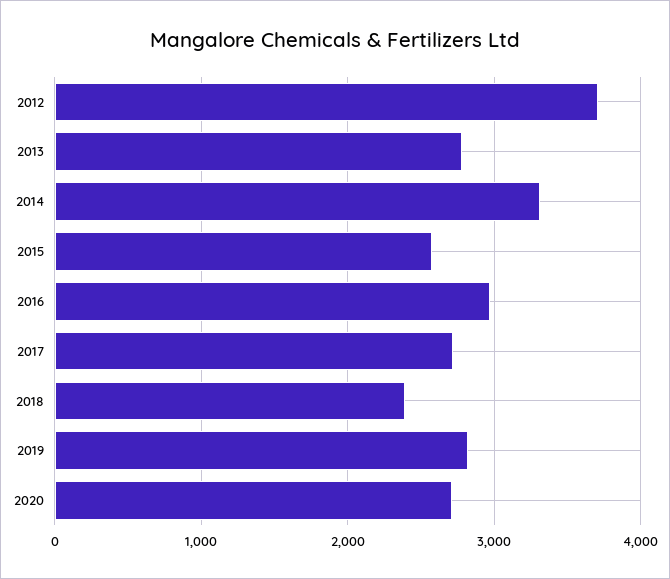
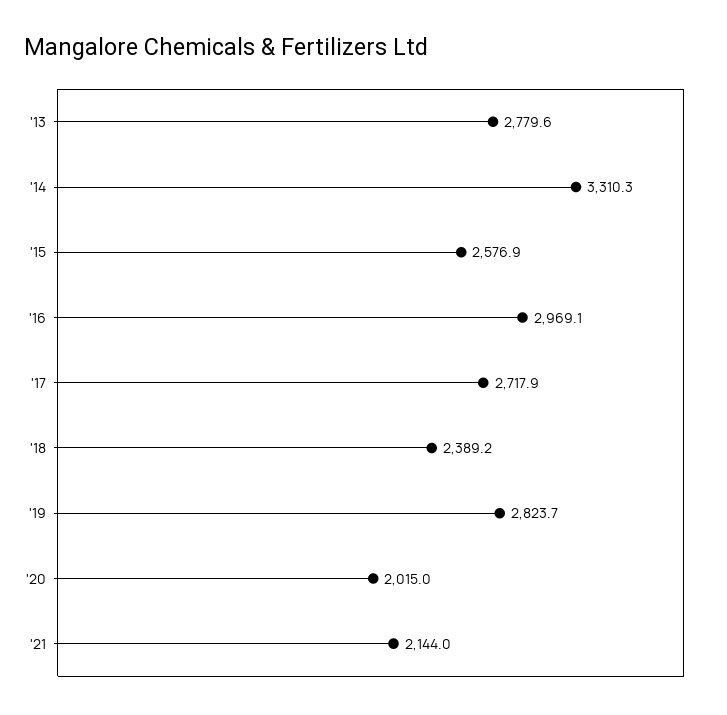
2012: 3700 -> none
2020: 2700 -> 2015
'21: none -> 2144

